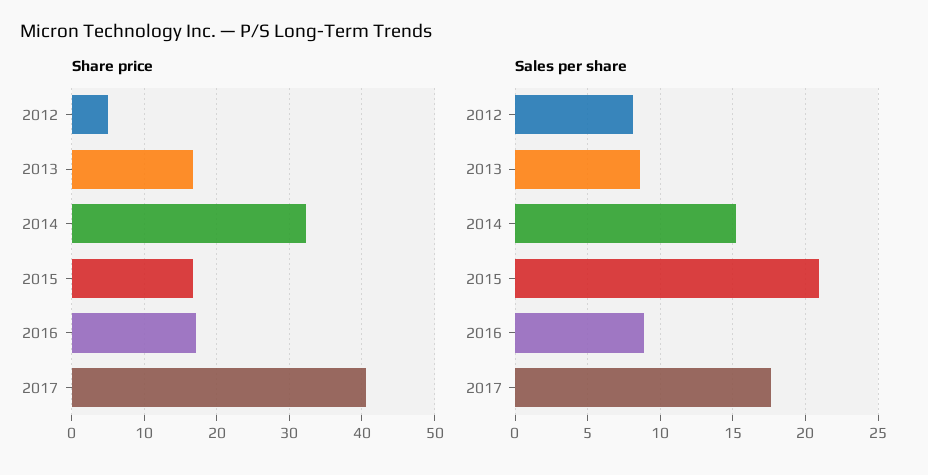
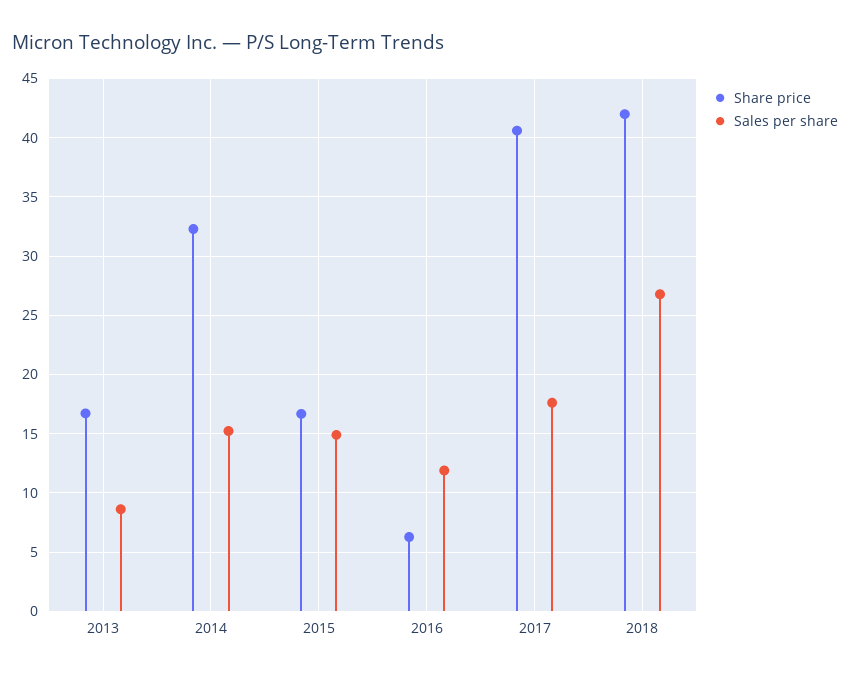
Share price, 2012: 5 -> none
Share price, 2016: 17 -> 6
Sales per share, 2012: 8 -> none
Sales per share, 2015: 21 -> 15
Sales per share, 2016: 9 -> 12
Share price, 2018: none -> 42
Sales per share, 2018: none -> 27

